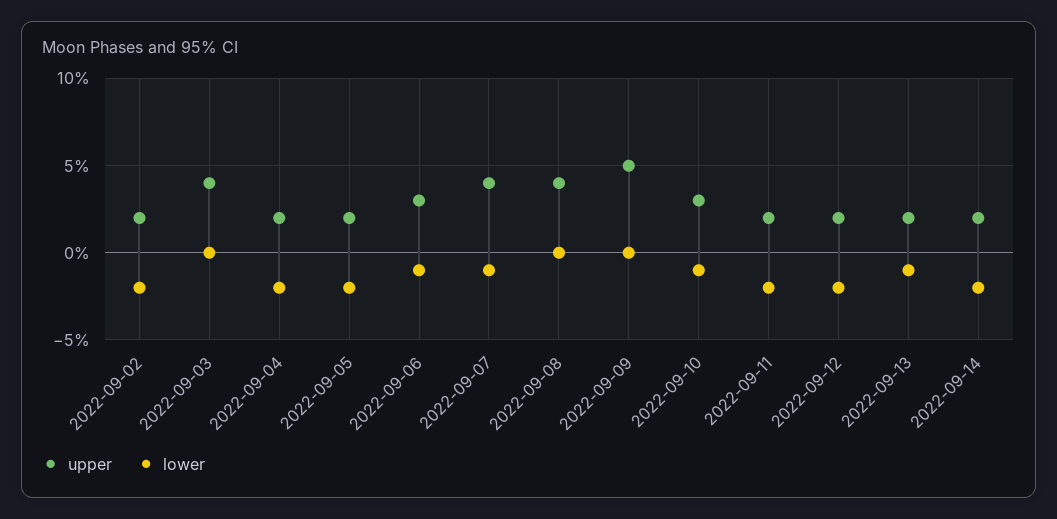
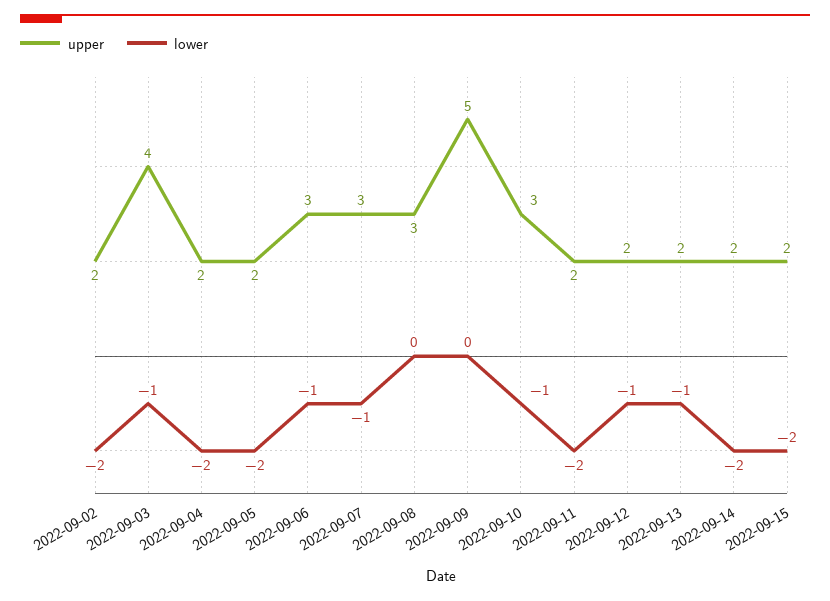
lower, 2022-09-03: 0 -> -1
upper, 2022-09-07: 4 -> 3
upper, 2022-09-08: 4 -> 3
lower, 2022-09-12: -2 -> -1
upper, 2022-09-15: none -> 2
lower, 2022-09-15: none -> -2

